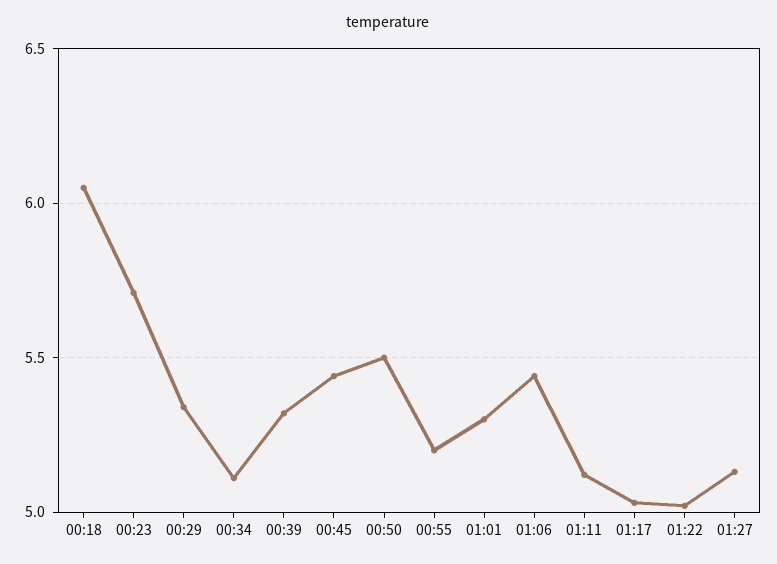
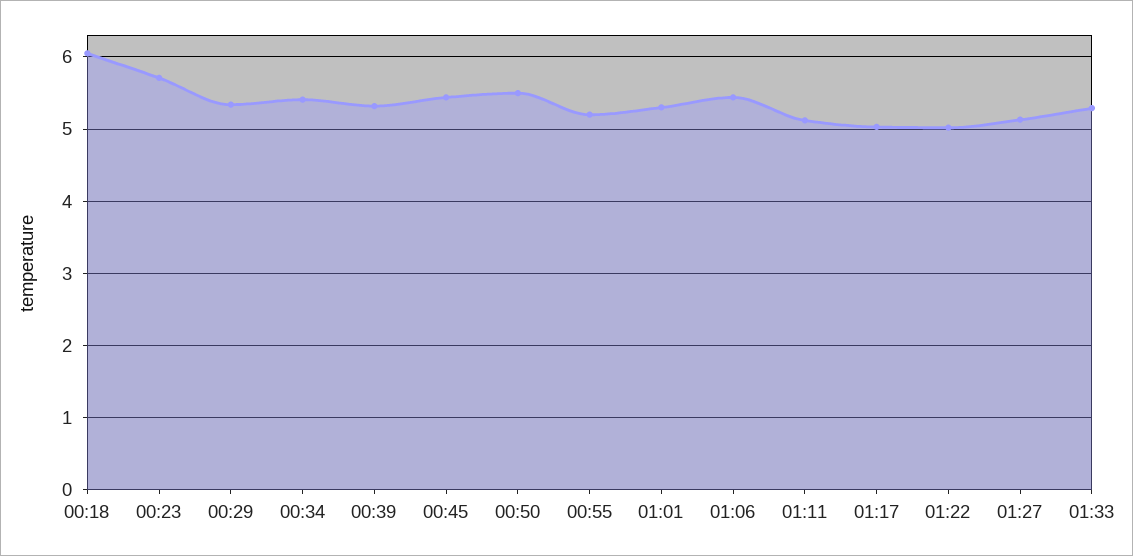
00:34: 5.1 -> 5.4
01:33: none -> 5.3

